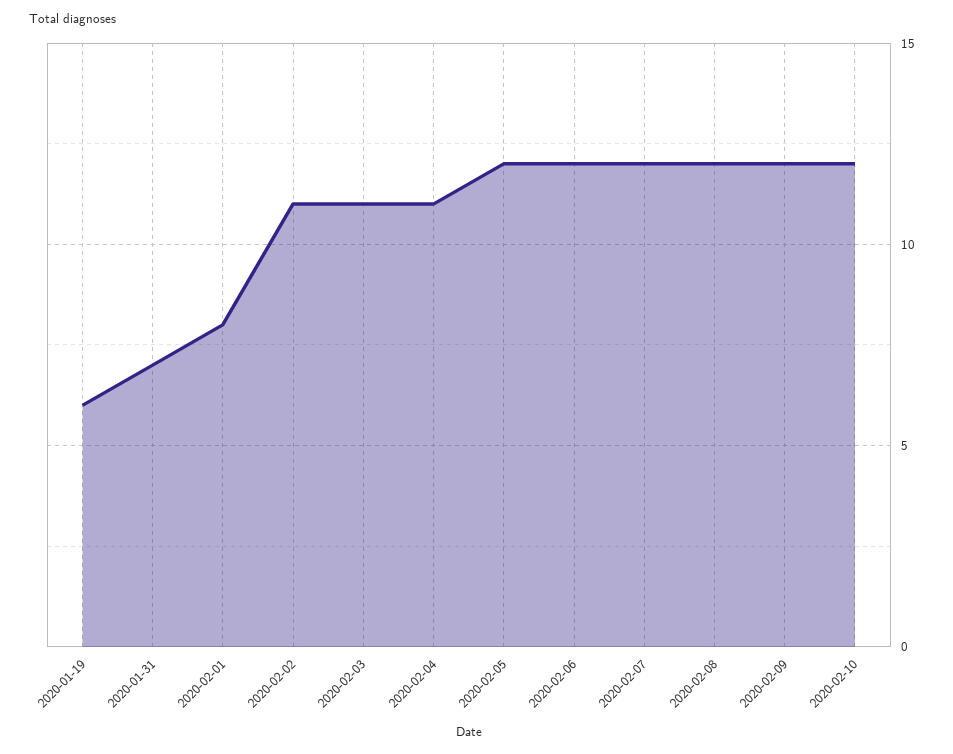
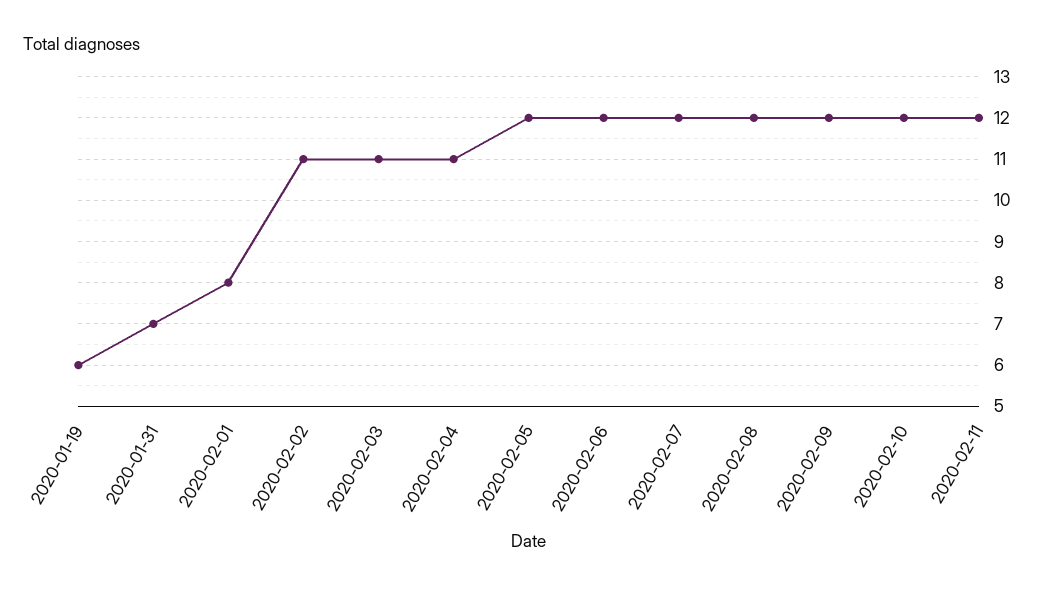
2020-02-11: none -> 12

